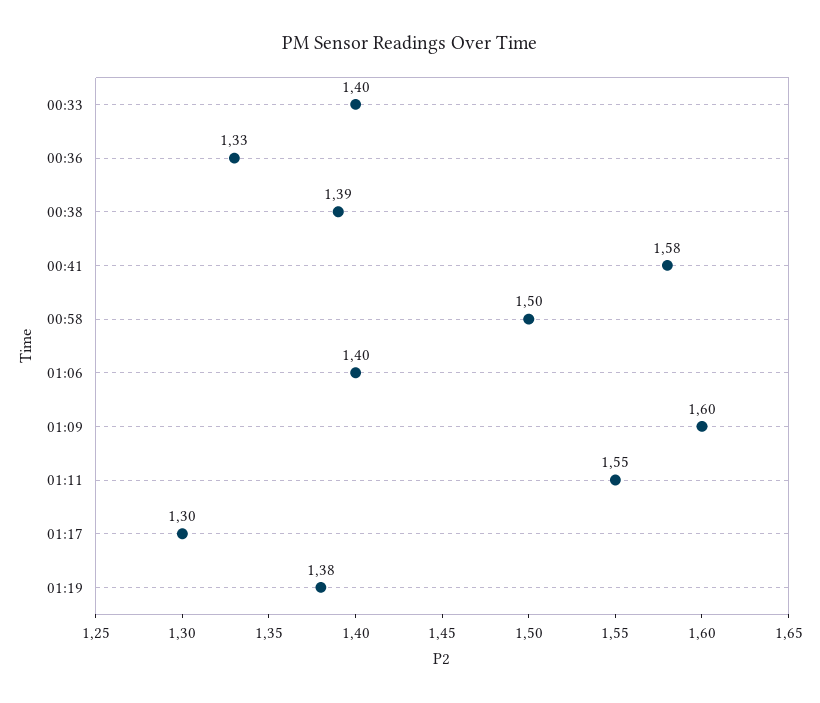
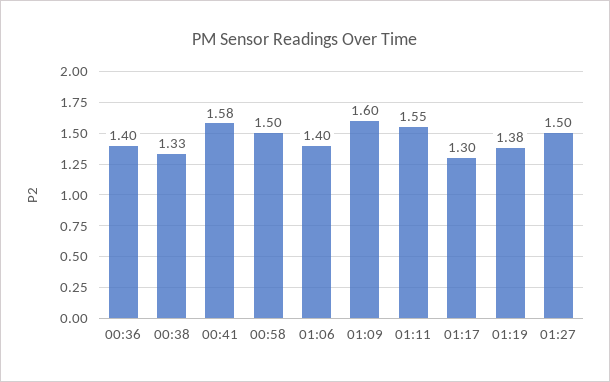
00:33: 1.4 -> none
00:36: 1.33 -> 1.4
00:38: 1.39 -> 1.33
01:27: none -> 1.5

